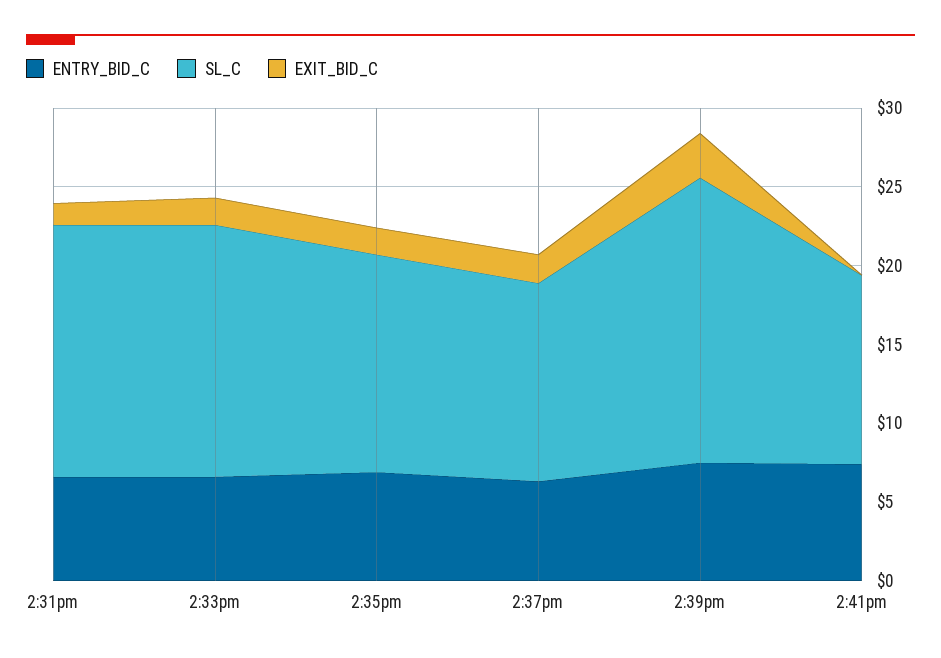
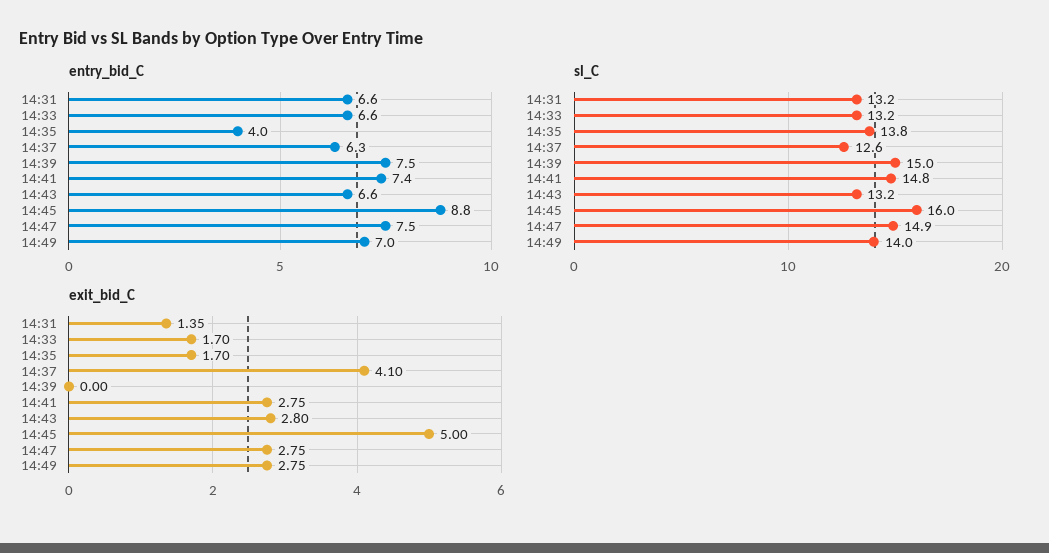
SL_C, 2:31pm: 16 -> 13.2
SL_C, 2:33pm: 16 -> 13.2
ENTRY_BID_C, 2:35pm: 7 -> 4
EXIT_BID_C, 2:37pm: 2 -> 4.1
SL_C, 2:39pm: 18 -> 15
EXIT_BID_C, 2:39pm: 3 -> 0
SL_C, 2:41pm: 12 -> 14.8
EXIT_BID_C, 2:41pm: 0 -> 2.75
ENTRY_BID_C, 14:43: none -> 6.6
ENTRY_BID_C, 14:45: none -> 8.8
ENTRY_BID_C, 14:47: none -> 7.5
ENTRY_BID_C, 14:49: none -> 7
SL_C, 14:43: none -> 13.2
SL_C, 14:45: none -> 16
SL_C, 14:47: none -> 14.9
SL_C, 14:49: none -> 14
EXIT_BID_C, 14:43: none -> 2.8
EXIT_BID_C, 14:45: none -> 5
EXIT_BID_C, 14:47: none -> 2.75
EXIT_BID_C, 14:49: none -> 2.75

